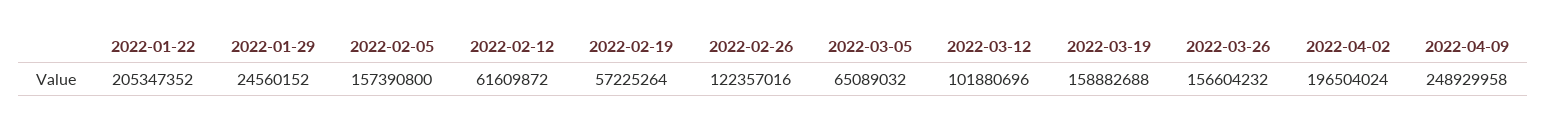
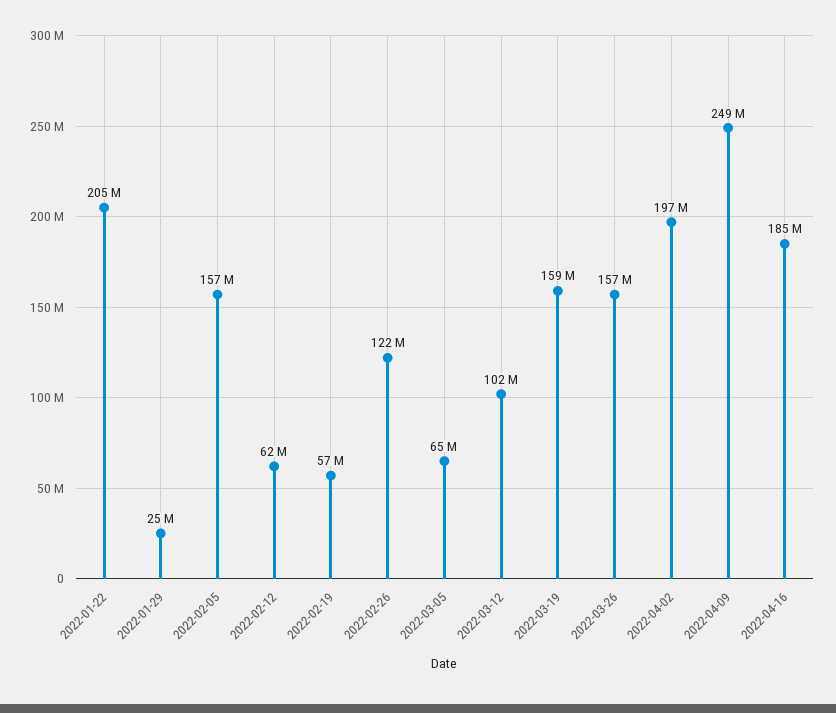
2022-04-16: none -> 185000000

